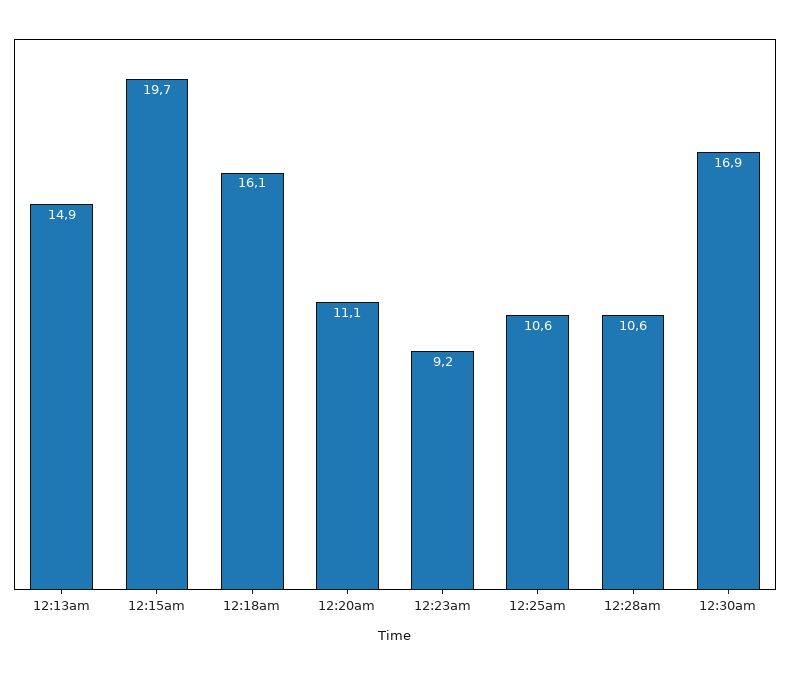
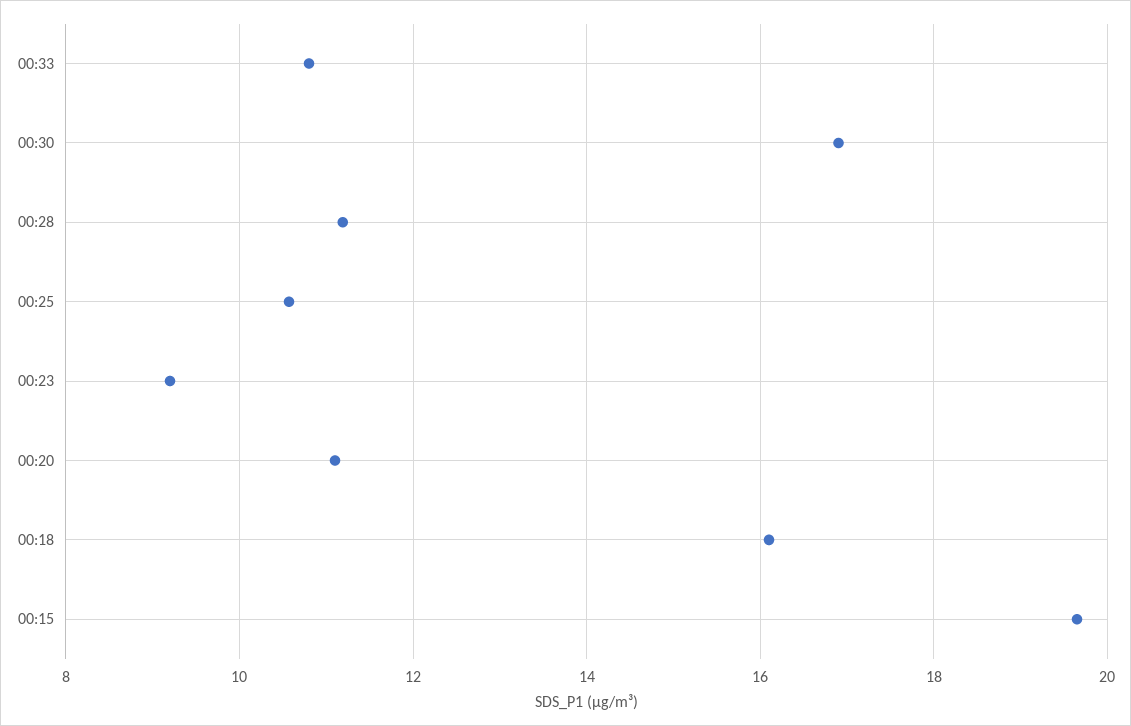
12:13am: 14.9 -> none
12:28am: 10.6 -> 11.2
00:33: none -> 10.8

